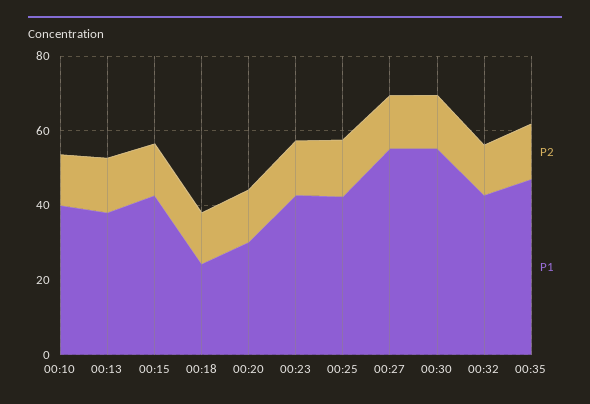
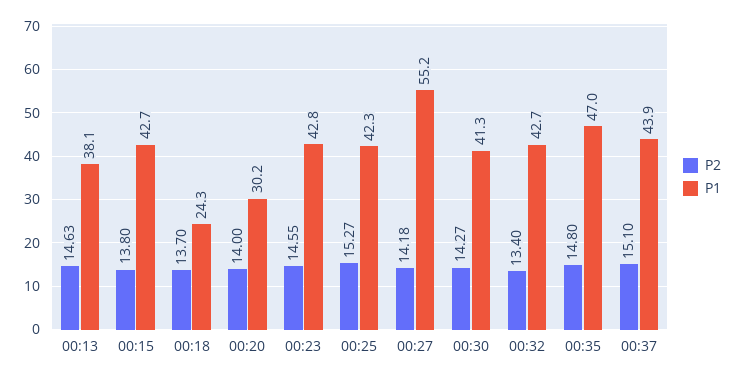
P2, 00:10: 15 -> none
P1, 00:10: 40 -> none
P1, 00:30: 55 -> 41.3
P2, 00:37: none -> 15.1
P1, 00:37: none -> 43.9

